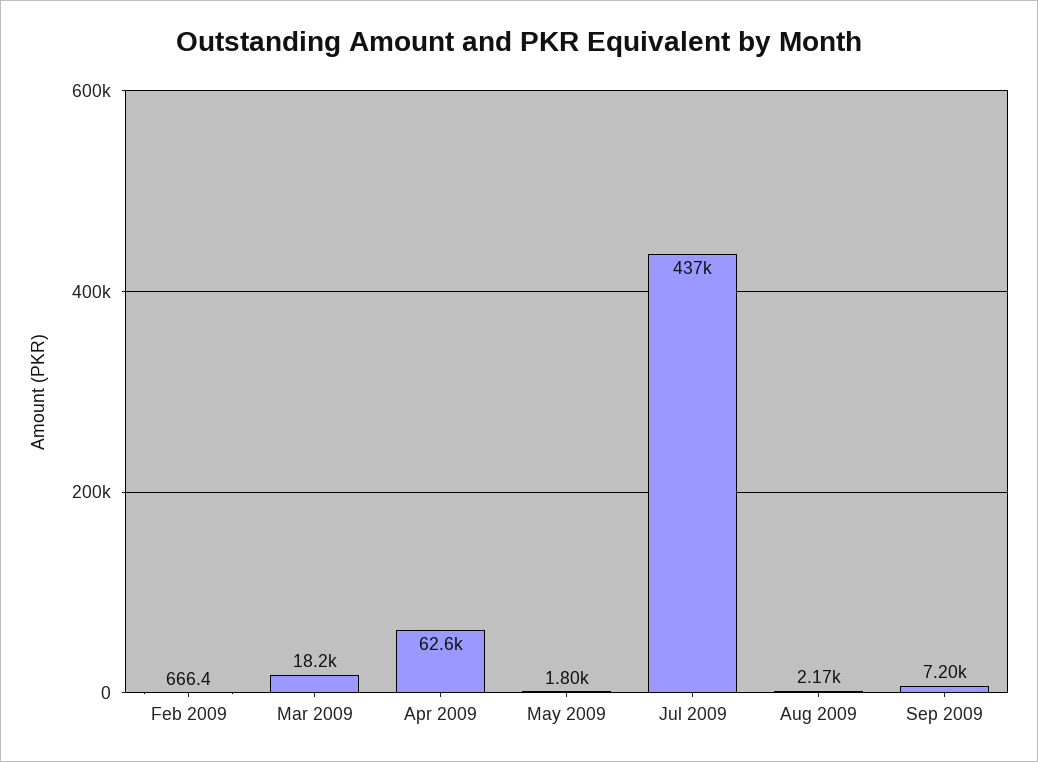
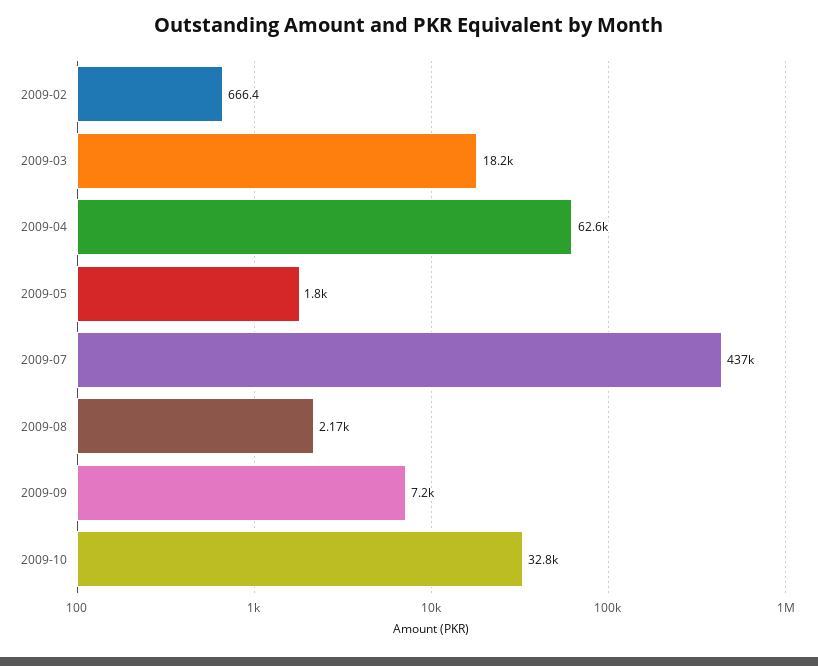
2009-10: none -> 32800

